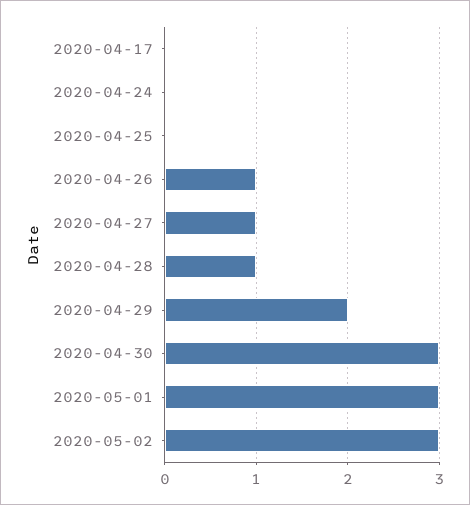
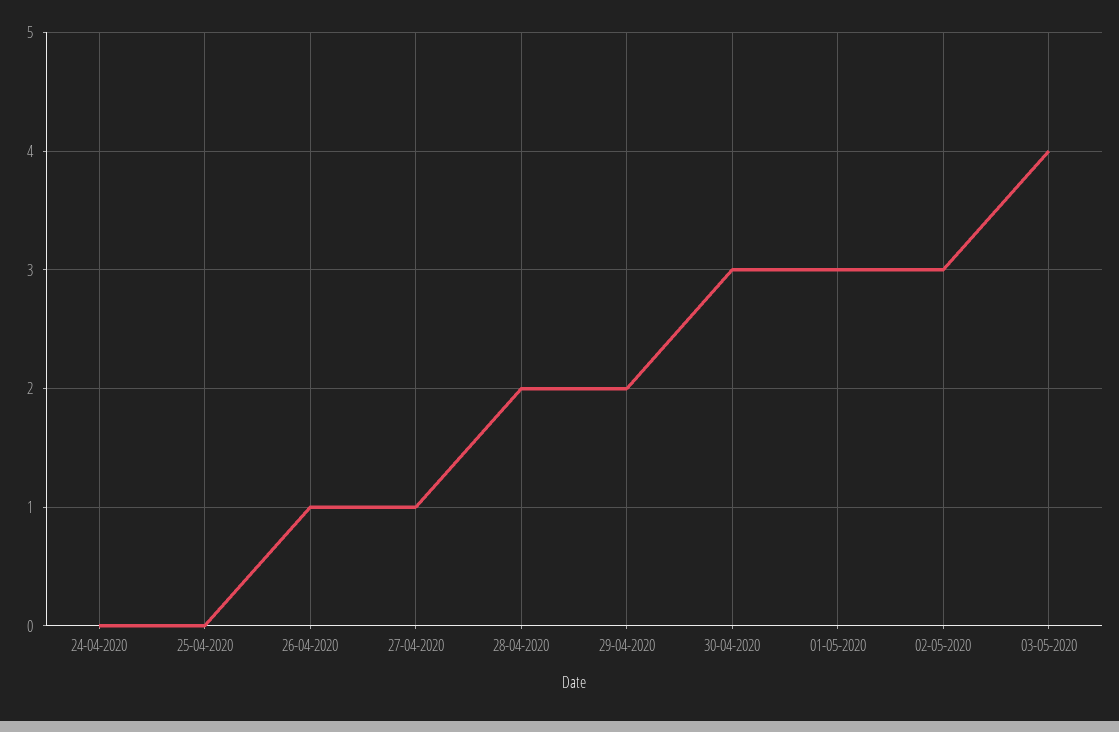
2020-04-17: 0 -> none
2020-04-28: 1 -> 2
03-05-2020: none -> 4

